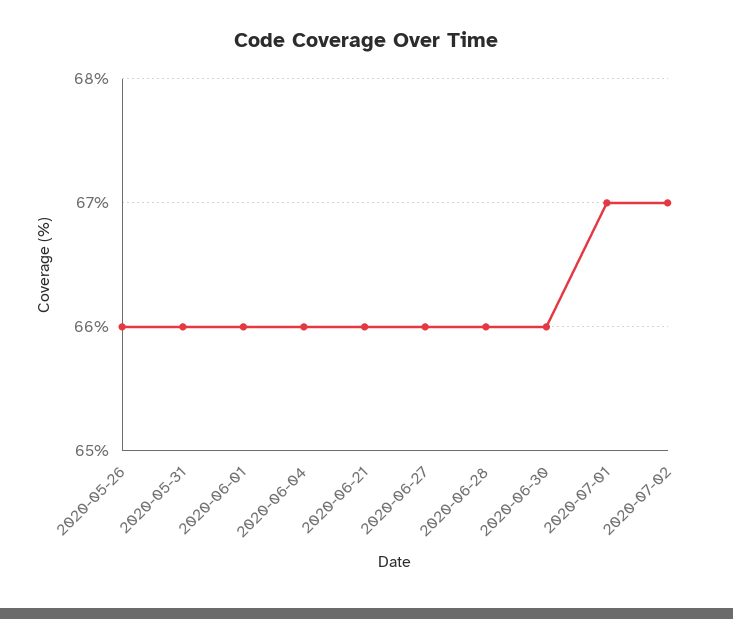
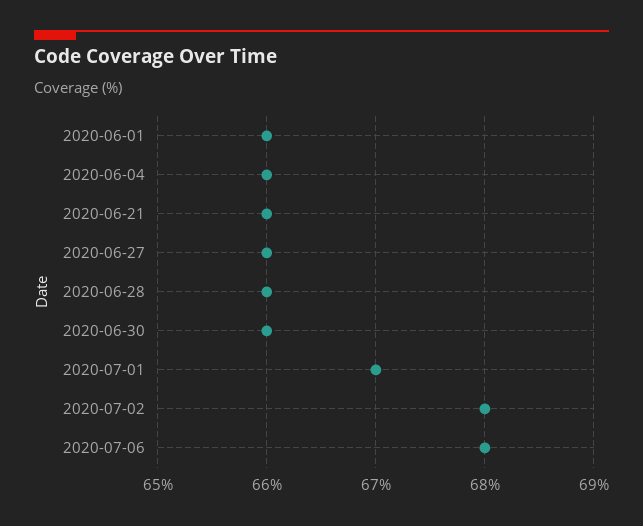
2020-05-26: 66 -> none
2020-05-31: 66 -> none
2020-07-02: 67 -> 68
2020-07-06: none -> 68

